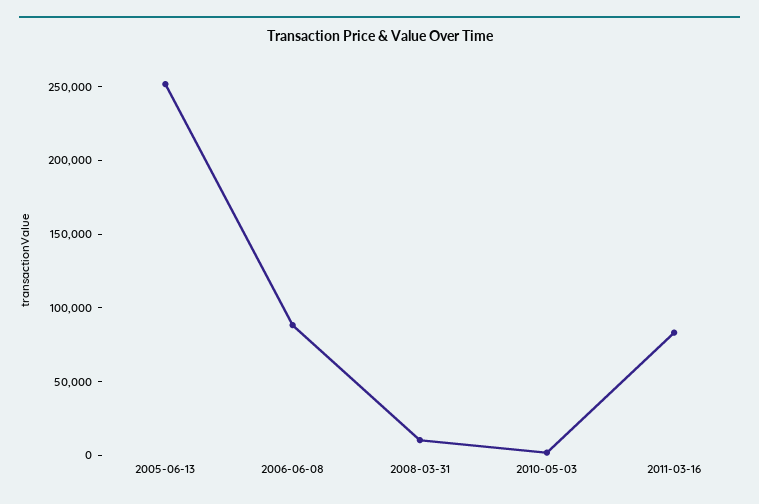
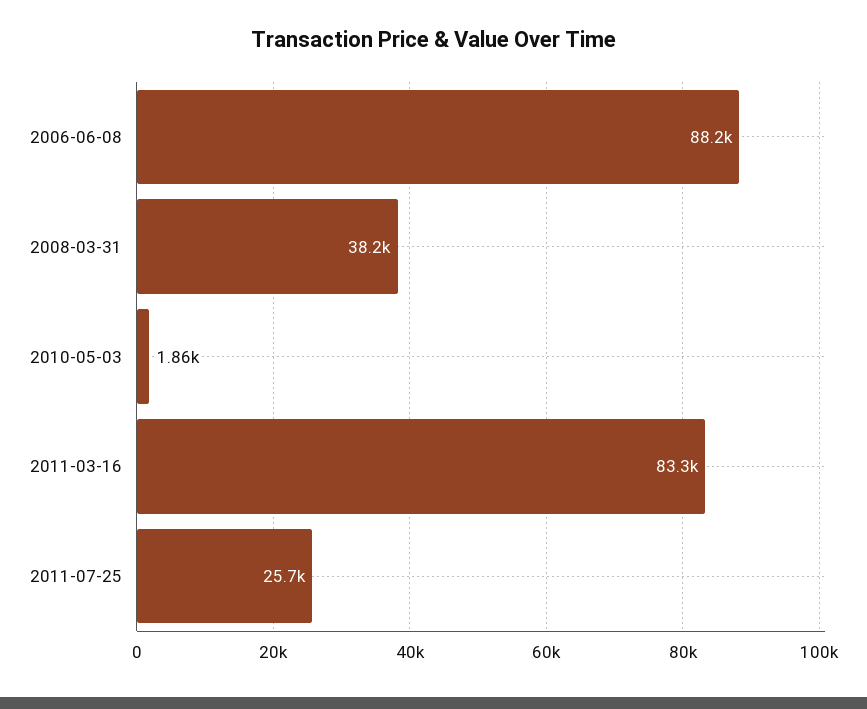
2005-06-13: 250000 -> none
2008-03-31: 10000 -> 38200
2011-07-25: none -> 25700

